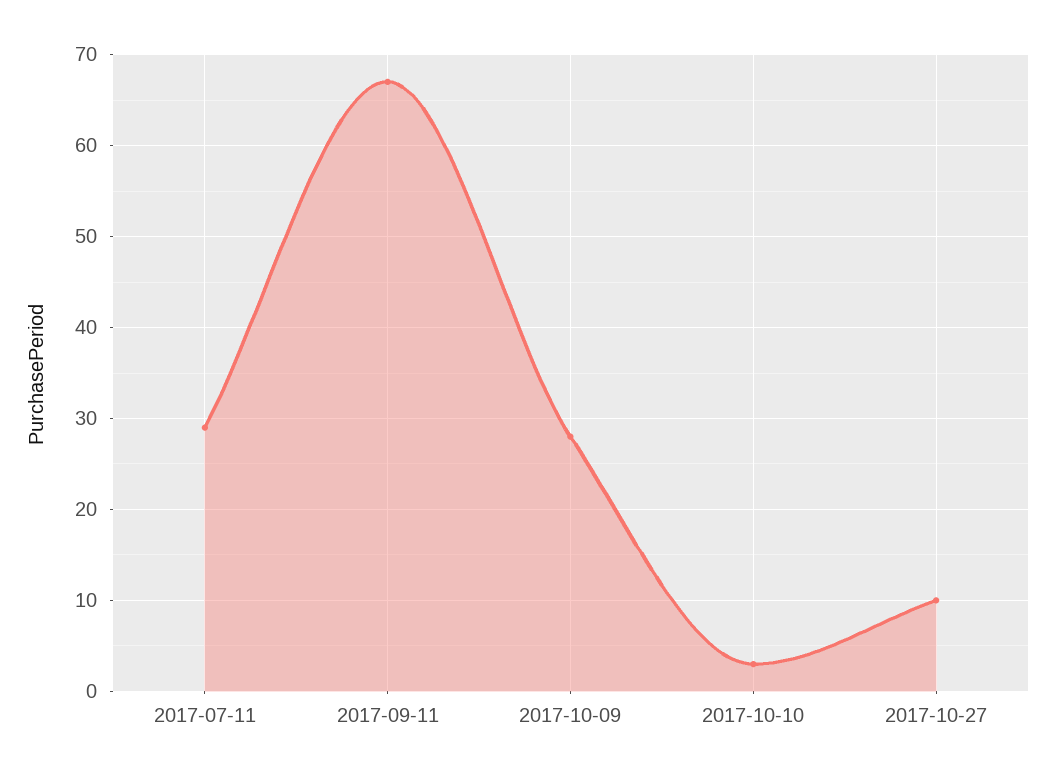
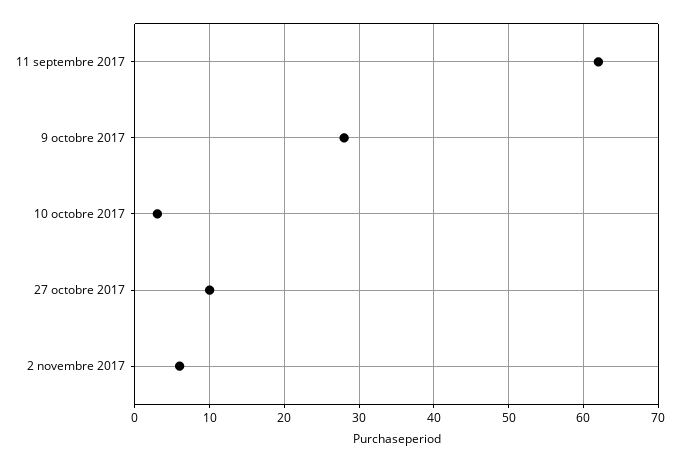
2017-07-11: 29 -> none
2017-09-11: 67 -> 62
2 novembre 2017: none -> 6

